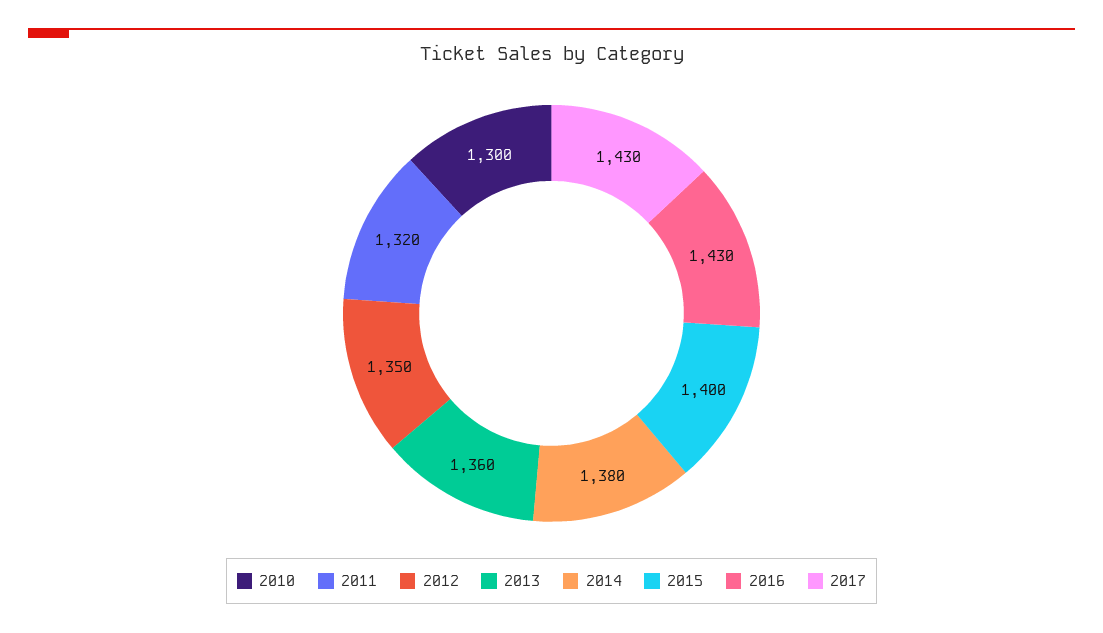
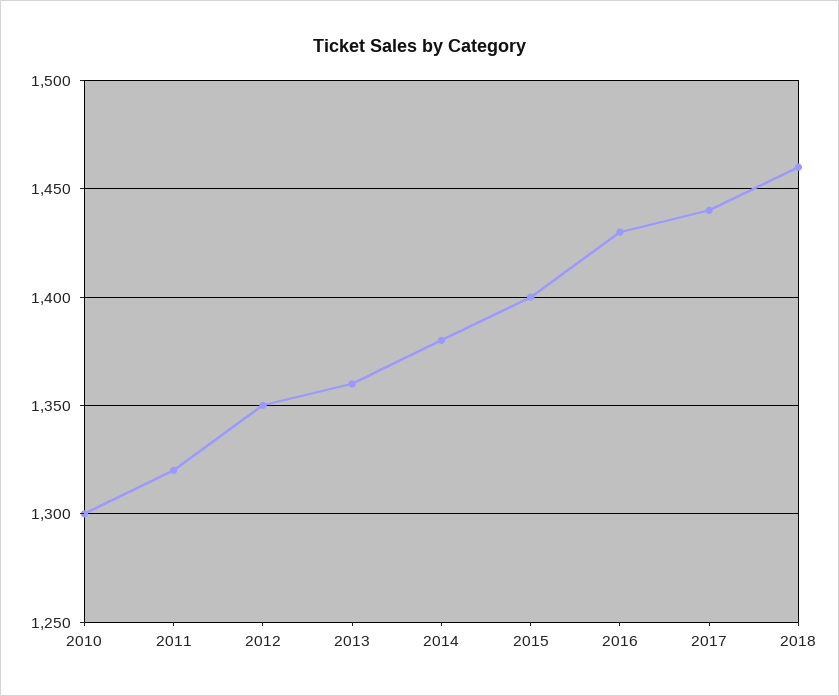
2017: 1430 -> 1440
2018: none -> 1460

